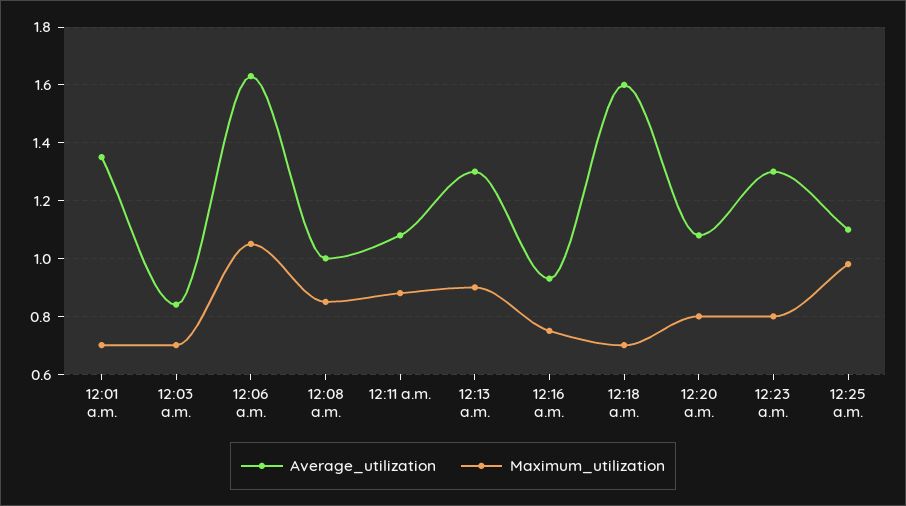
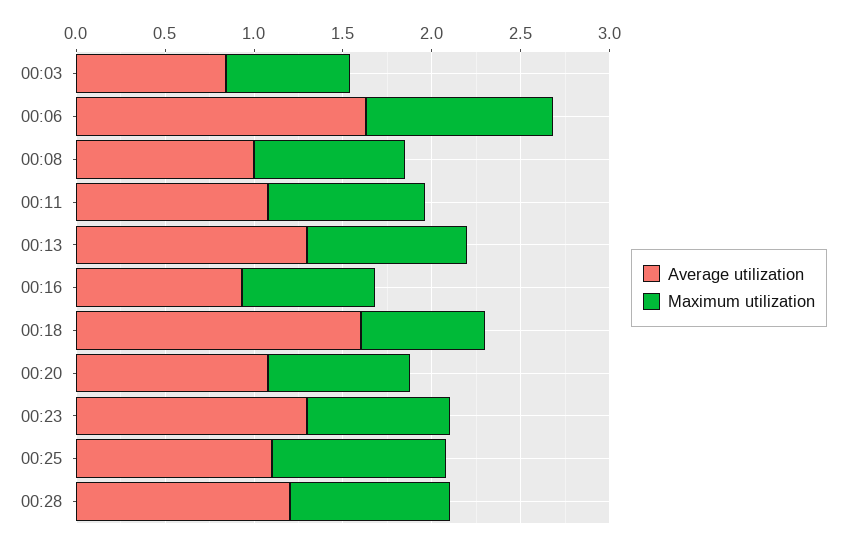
Average_utilization, 12:01 a.m.: 1.35 -> none
Maximum_utilization, 12:01 a.m.: 0.7 -> none
Average_utilization, 00:28: none -> 1.2
Maximum_utilization, 00:28: none -> 0.9

